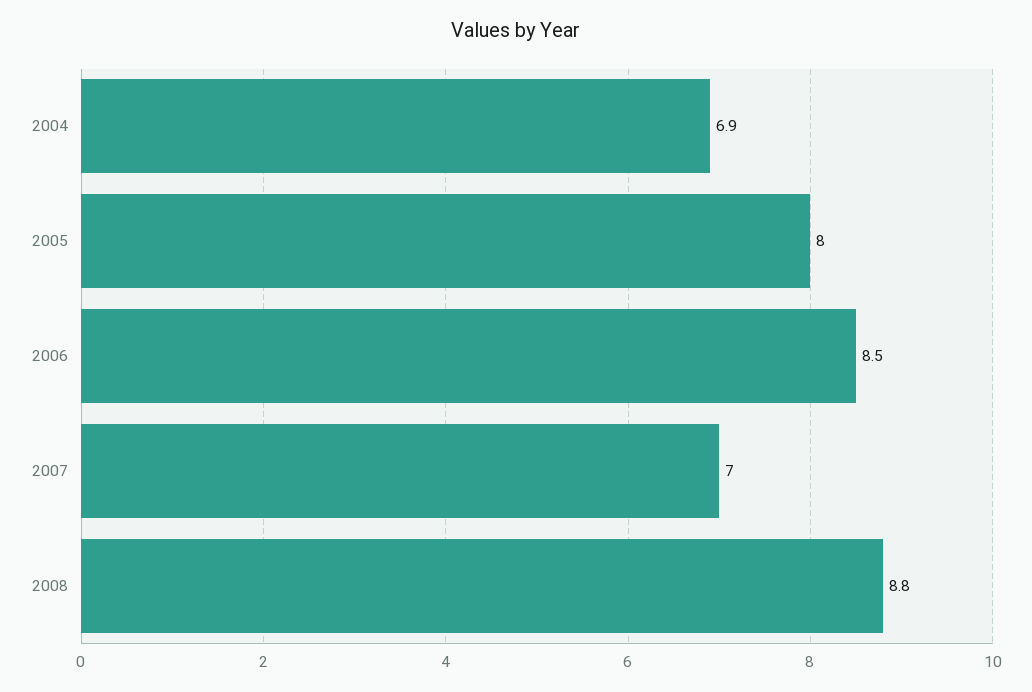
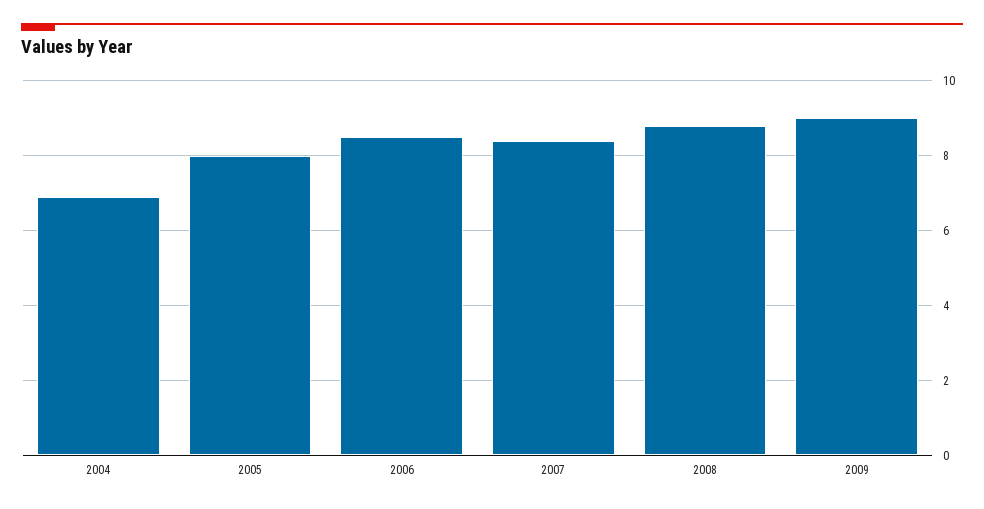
2007: 7 -> 8.5
2009: none -> 9

